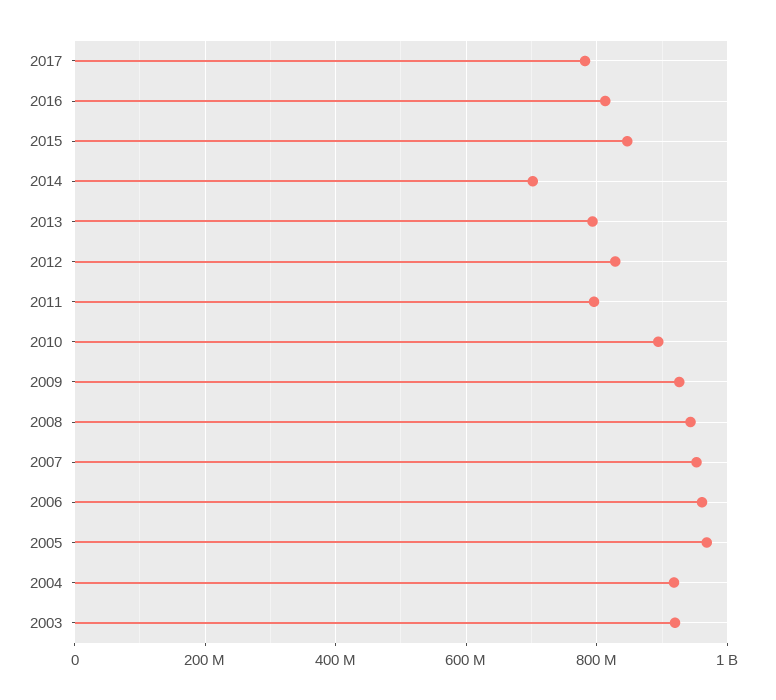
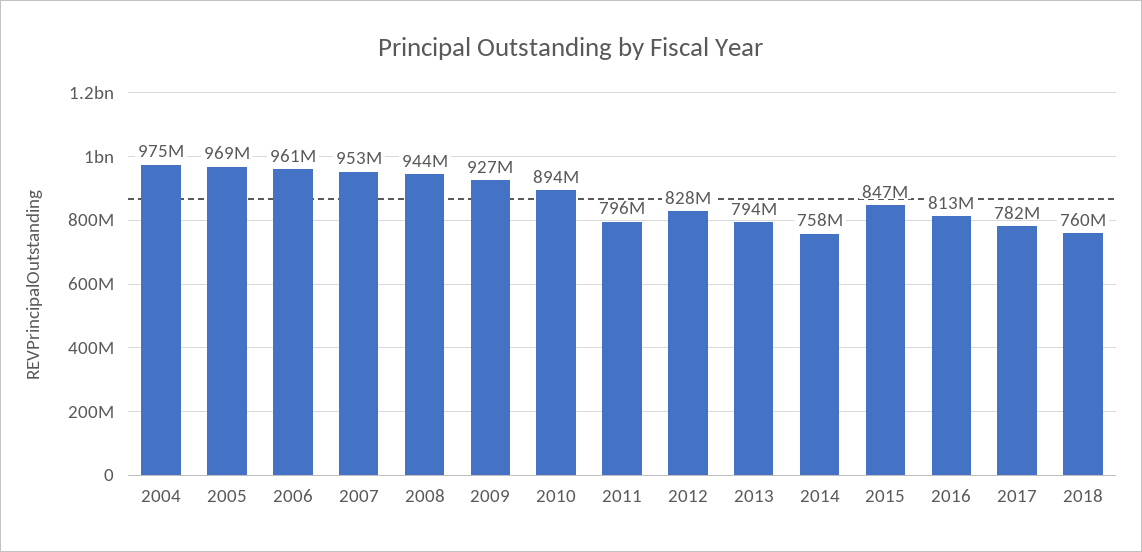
2014: 700000000 -> 758000000
2004: 920000000 -> 975000000
2003: 920000000 -> none
2018: none -> 760000000

